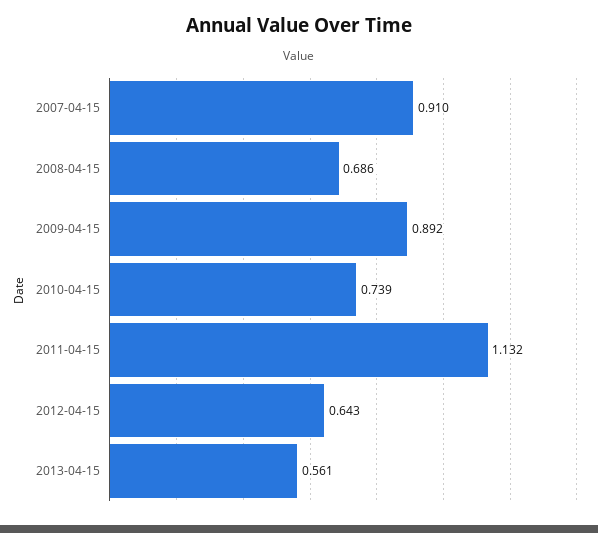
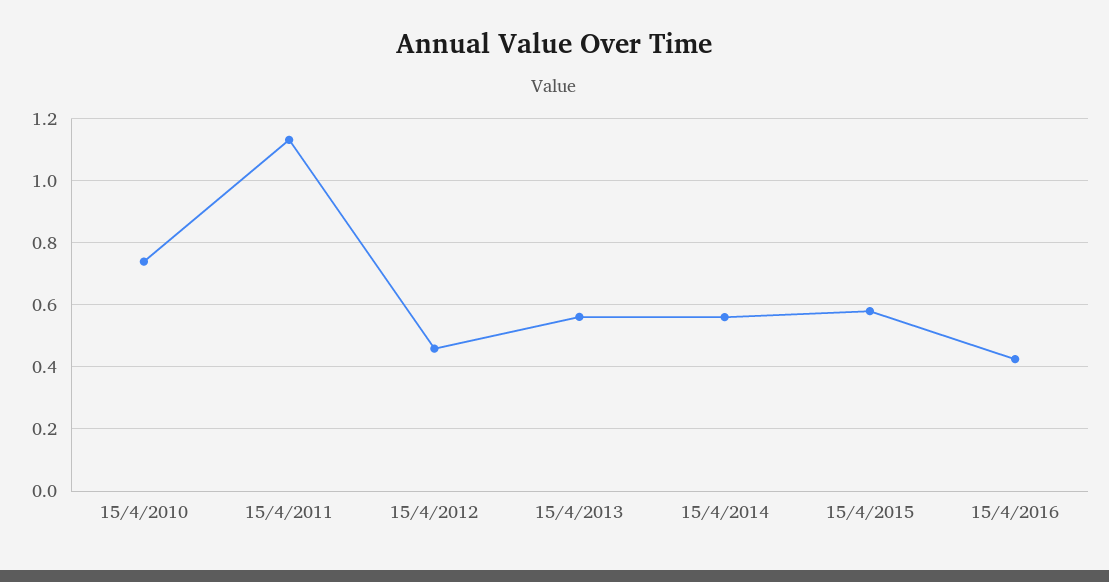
2007-04-15: 0.91 -> none
2008-04-15: 0.686 -> none
2009-04-15: 0.892 -> none
2012-04-15: 0.643 -> 0.46
15/4/2014: none -> 0.56
15/4/2015: none -> 0.58
15/4/2016: none -> 0.42

